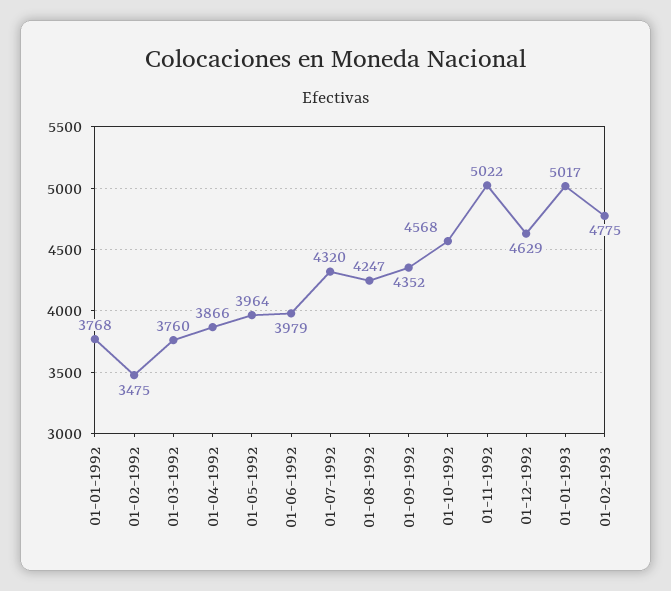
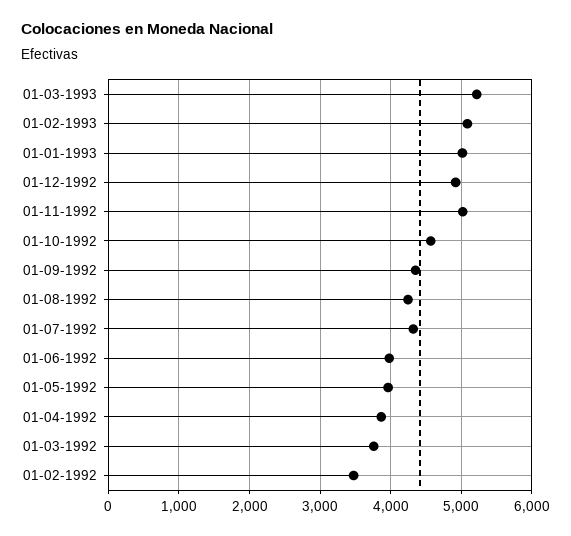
01-01-1992: 3768 -> none
01-12-1992: 4629 -> 4900
01-02-1993: 4775 -> 5100
01-03-1993: none -> 5200

